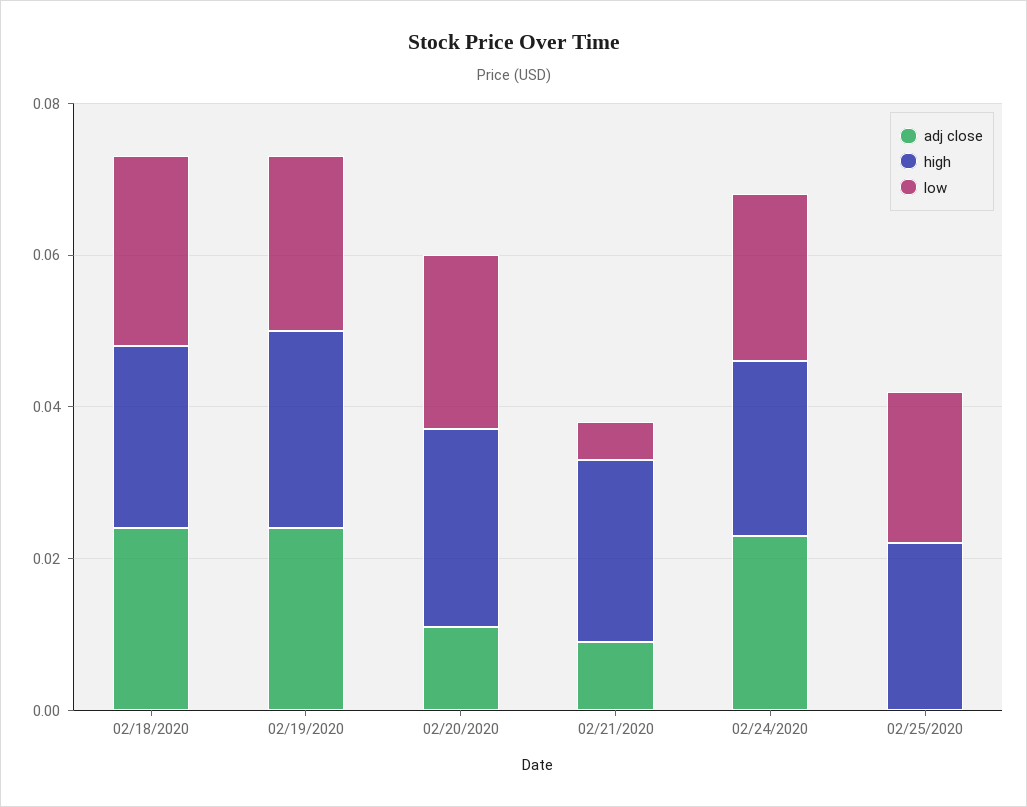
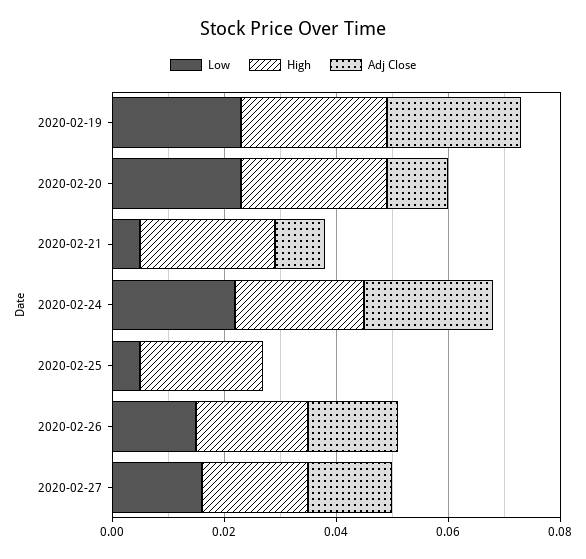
adj close, 02/18/2020: 0.025 -> none
high, 02/18/2020: 0.025 -> none
low, 02/18/2020: 0.025 -> none
low, 02/25/2020: 0.02 -> 0.005
low, 2020-02-26: none -> 0.015
high, 2020-02-26: none -> 0.02
adj close, 2020-02-26: none -> 0.015
low, 2020-02-27: none -> 0.015
high, 2020-02-27: none -> 0.02
adj close, 2020-02-27: none -> 0.015

